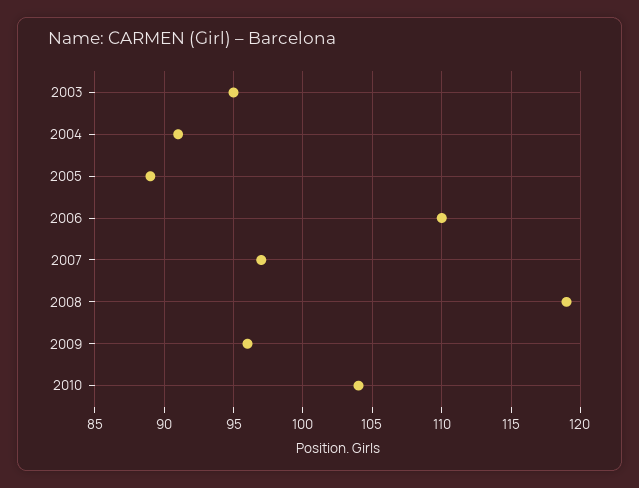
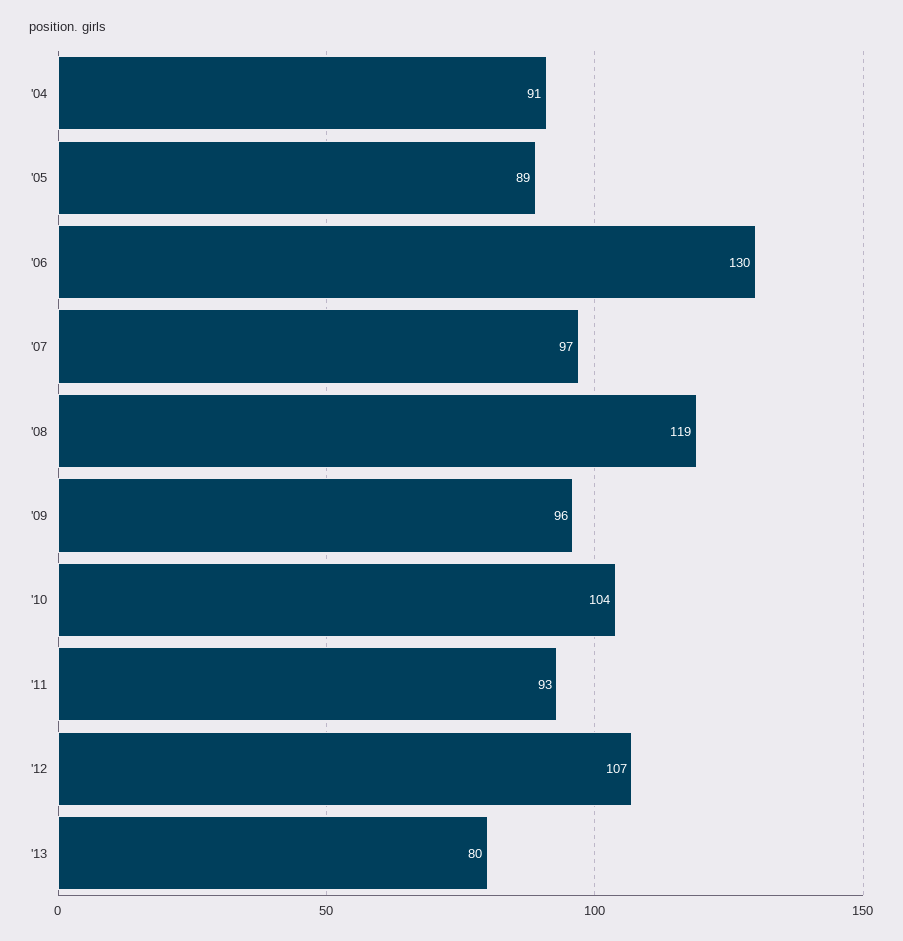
2003: 95 -> none
2006: 110 -> 130
'11: none -> 93
'12: none -> 107
'13: none -> 80

